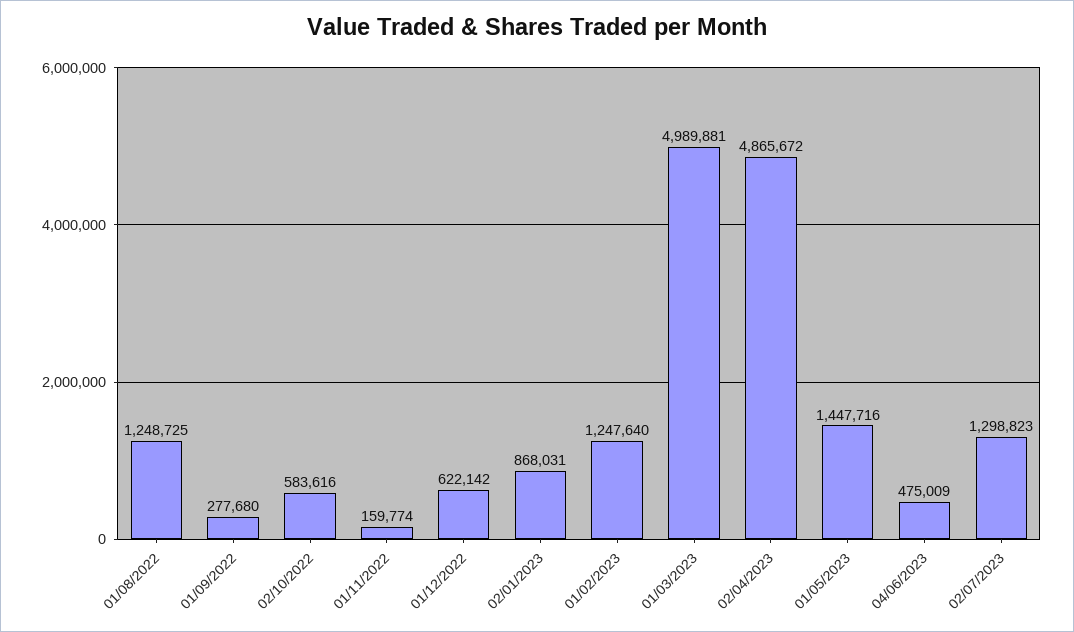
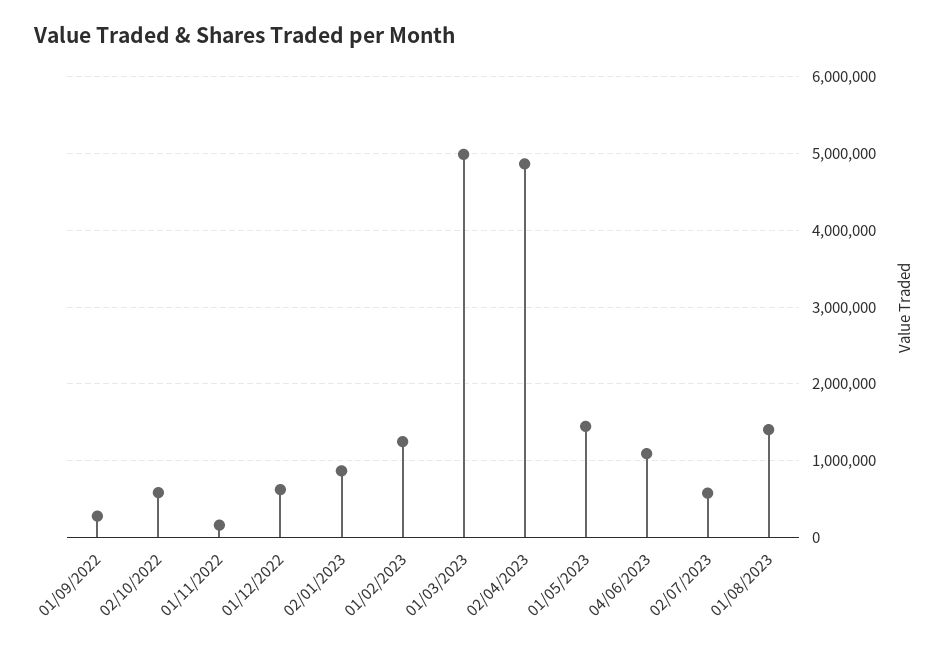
01/08/2022: 1248725 -> none
04/06/2023: 475009 -> 1100000
02/07/2023: 1298823 -> 600000
01/08/2023: none -> 1400000

